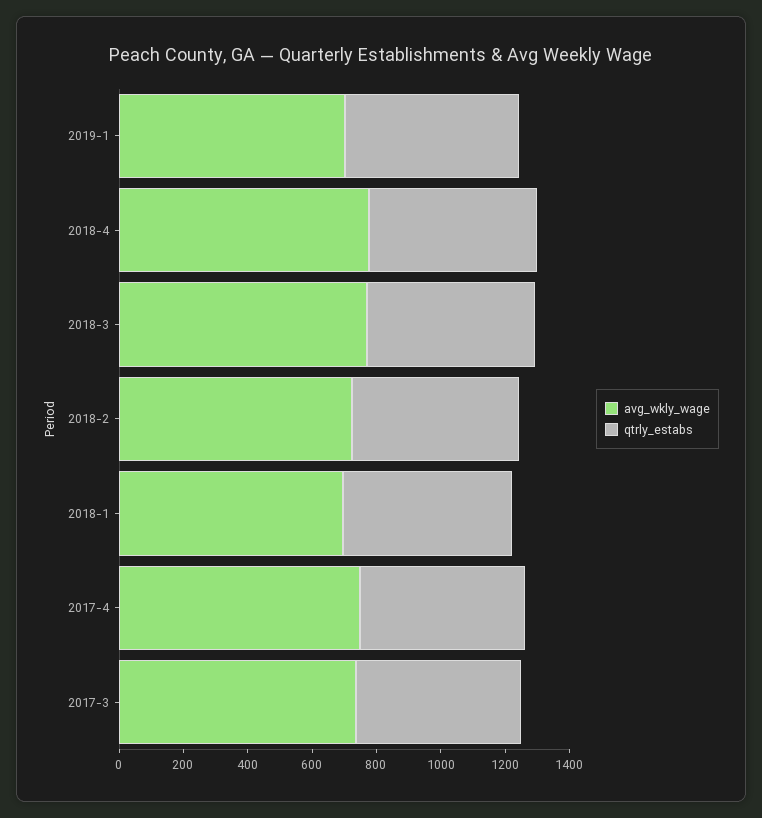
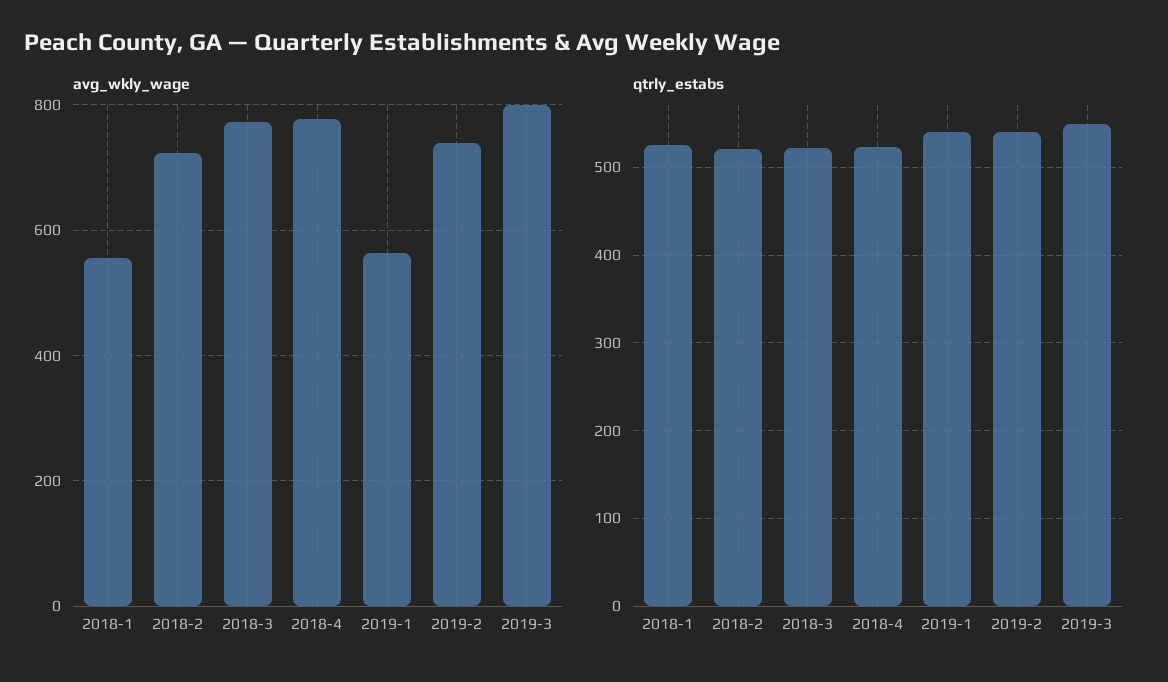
avg_wkly_wage, 2019-1: 700 -> 560
avg_wkly_wage, 2018-1: 700 -> 560
avg_wkly_wage, 2017-4: 750 -> none
qtrly_estabs, 2017-4: 500 -> none
avg_wkly_wage, 2017-3: 750 -> none
qtrly_estabs, 2017-3: 500 -> none
avg_wkly_wage, 2019-2: none -> 740
avg_wkly_wage, 2019-3: none -> 800
qtrly_estabs, 2019-2: none -> 540
qtrly_estabs, 2019-3: none -> 550

